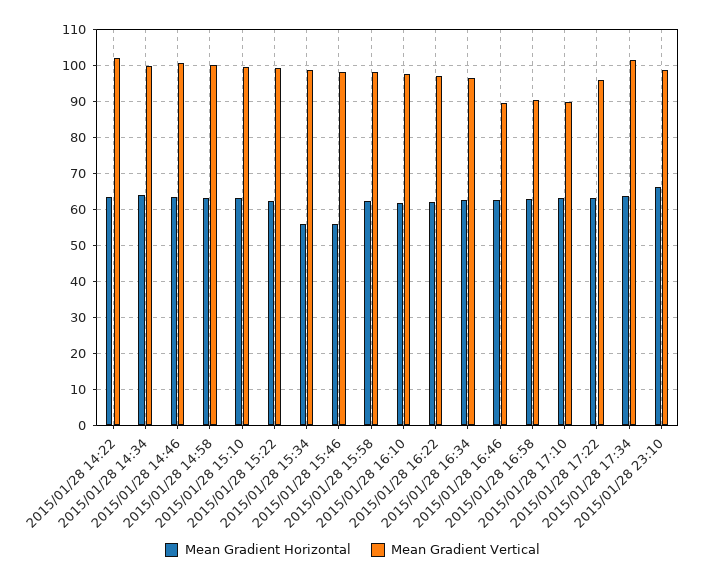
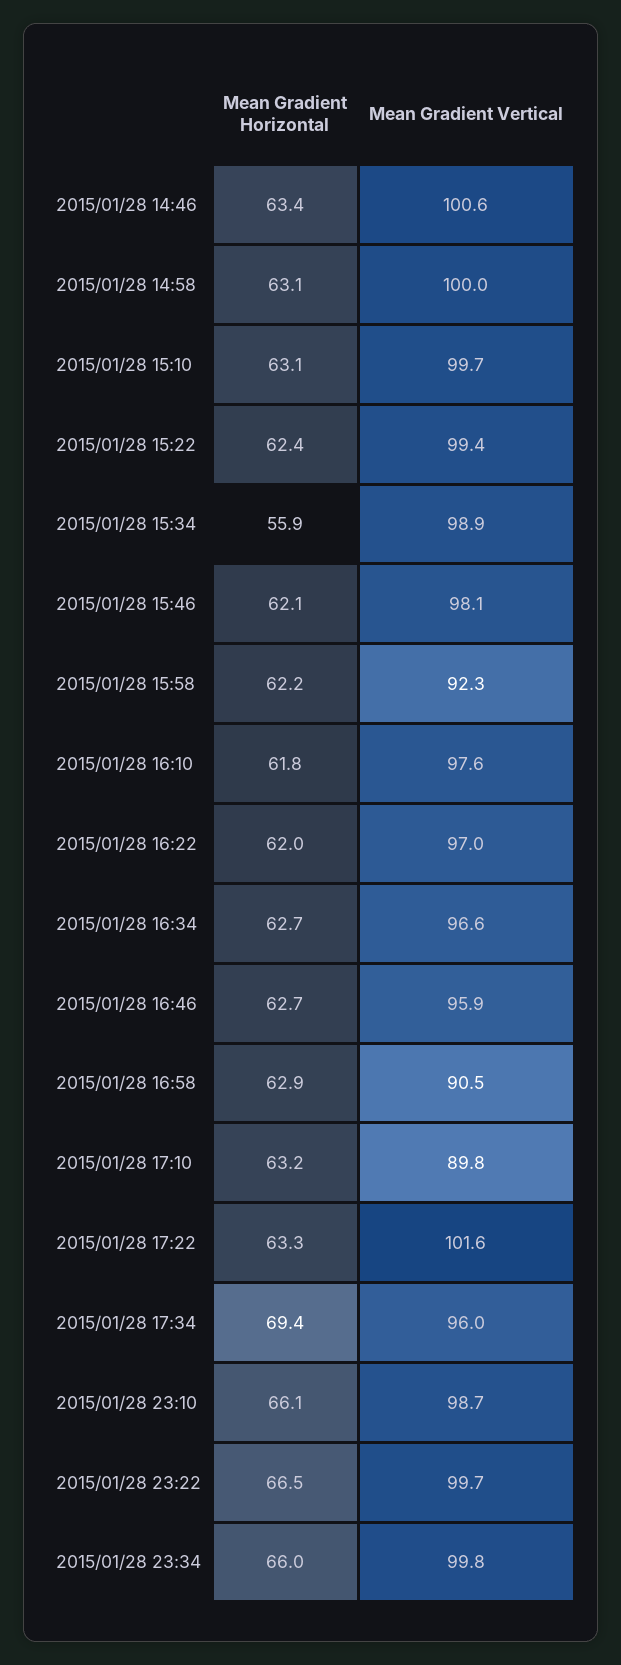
Mean Gradient Horizontal, 2015/01/28 14:22: 64 -> none
Mean Gradient Vertical, 2015/01/28 14:22: 102 -> none
Mean Gradient Horizontal, 2015/01/28 14:34: 64 -> none
Mean Gradient Vertical, 2015/01/28 14:34: 100 -> none
Mean Gradient Horizontal, 2015/01/28 15:46: 56 -> 62.1
Mean Gradient Vertical, 2015/01/28 15:58: 98 -> 92.3
Mean Gradient Vertical, 2015/01/28 16:46: 90 -> 95.9
Mean Gradient Vertical, 2015/01/28 17:22: 96 -> 101.6
Mean Gradient Horizontal, 2015/01/28 17:34: 64 -> 69.4
Mean Gradient Vertical, 2015/01/28 17:34: 102 -> 96
Mean Gradient Horizontal, 2015/01/28 23:22: none -> 66.5
Mean Gradient Vertical, 2015/01/28 23:22: none -> 99.7
Mean Gradient Horizontal, 2015/01/28 23:34: none -> 66
Mean Gradient Vertical, 2015/01/28 23:34: none -> 99.8

